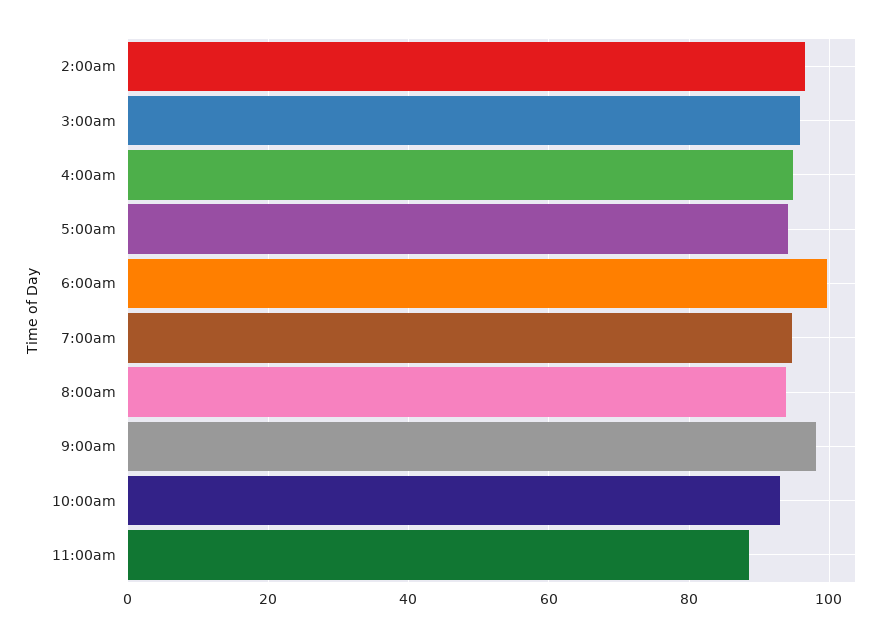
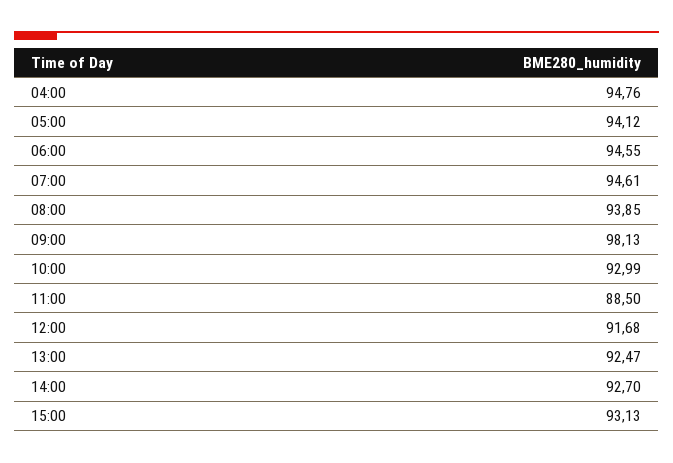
2:00am: 96 -> none
3:00am: 96 -> none
6:00am: 100 -> 94.55
12:00: none -> 91.68
13:00: none -> 92.47
14:00: none -> 92.7
15:00: none -> 93.13

